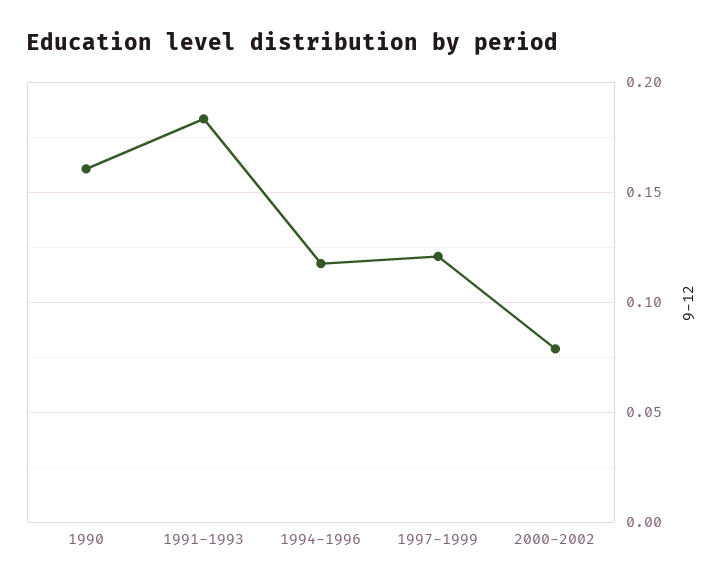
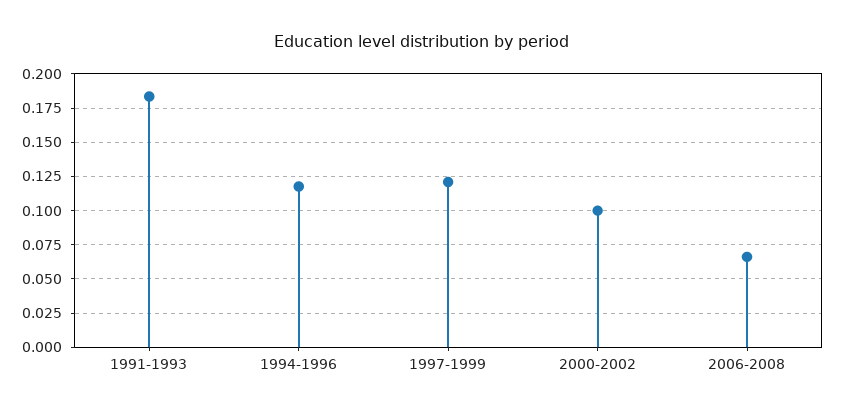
1990: 0.16 -> none
2000-2002: 0.08 -> 0.1
2006-2008: none -> 0.065

